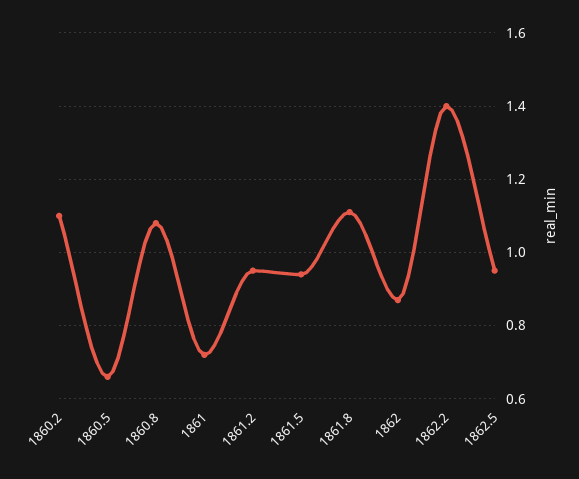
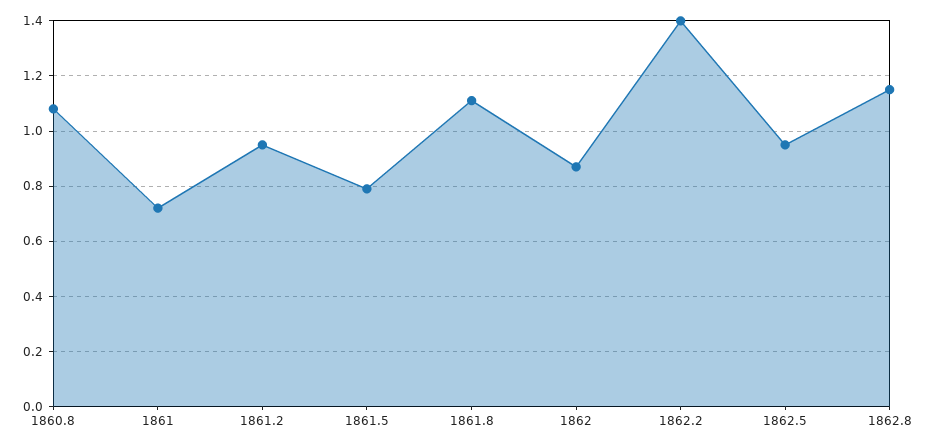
1860.2: 1.1 -> none
1860.5: 0.65 -> none
1861.5: 0.95 -> 0.8
1862.8: none -> 1.15

